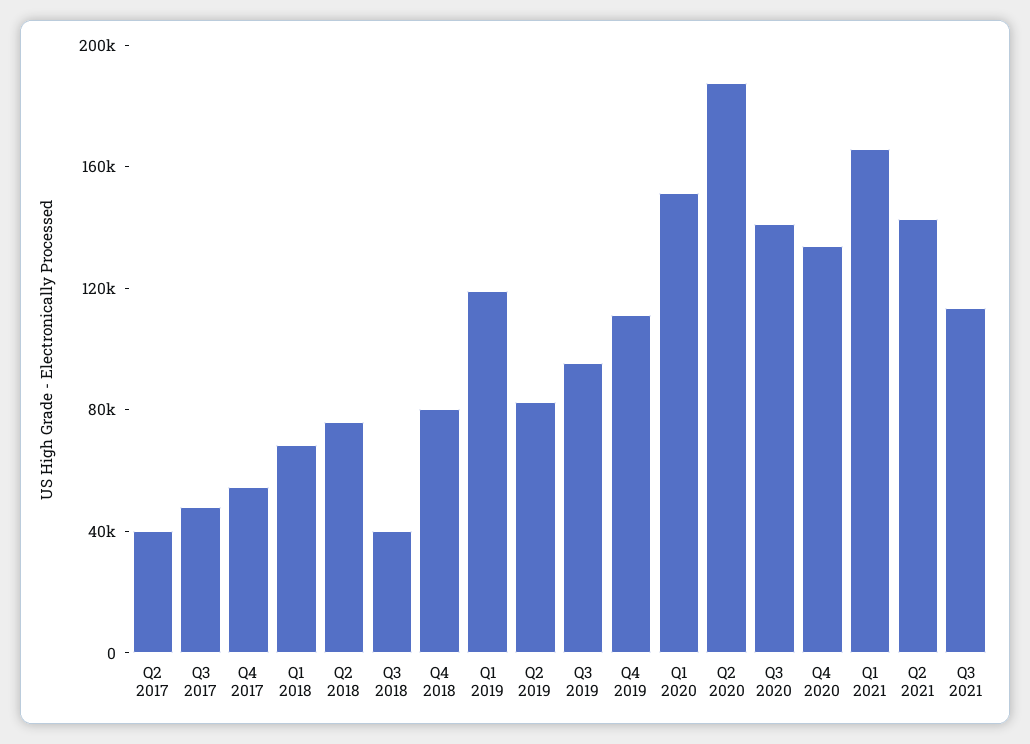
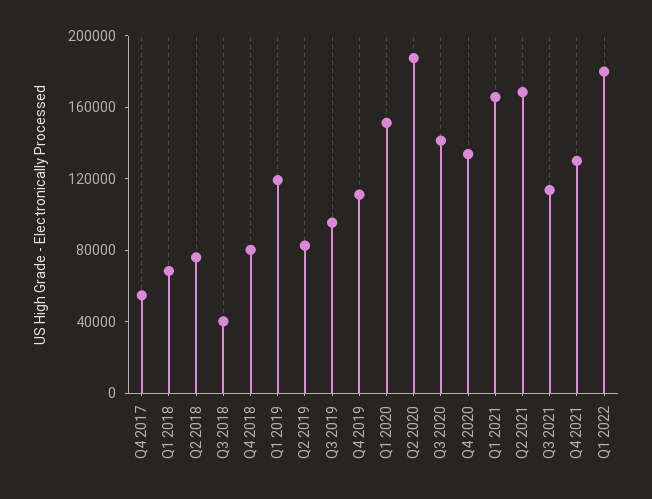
Q2 2017: 40000 -> none
Q3 2017: 50000 -> none
Q2 2021: 140000 -> 170000
Q4 2021: none -> 130000
Q1 2022: none -> 180000

